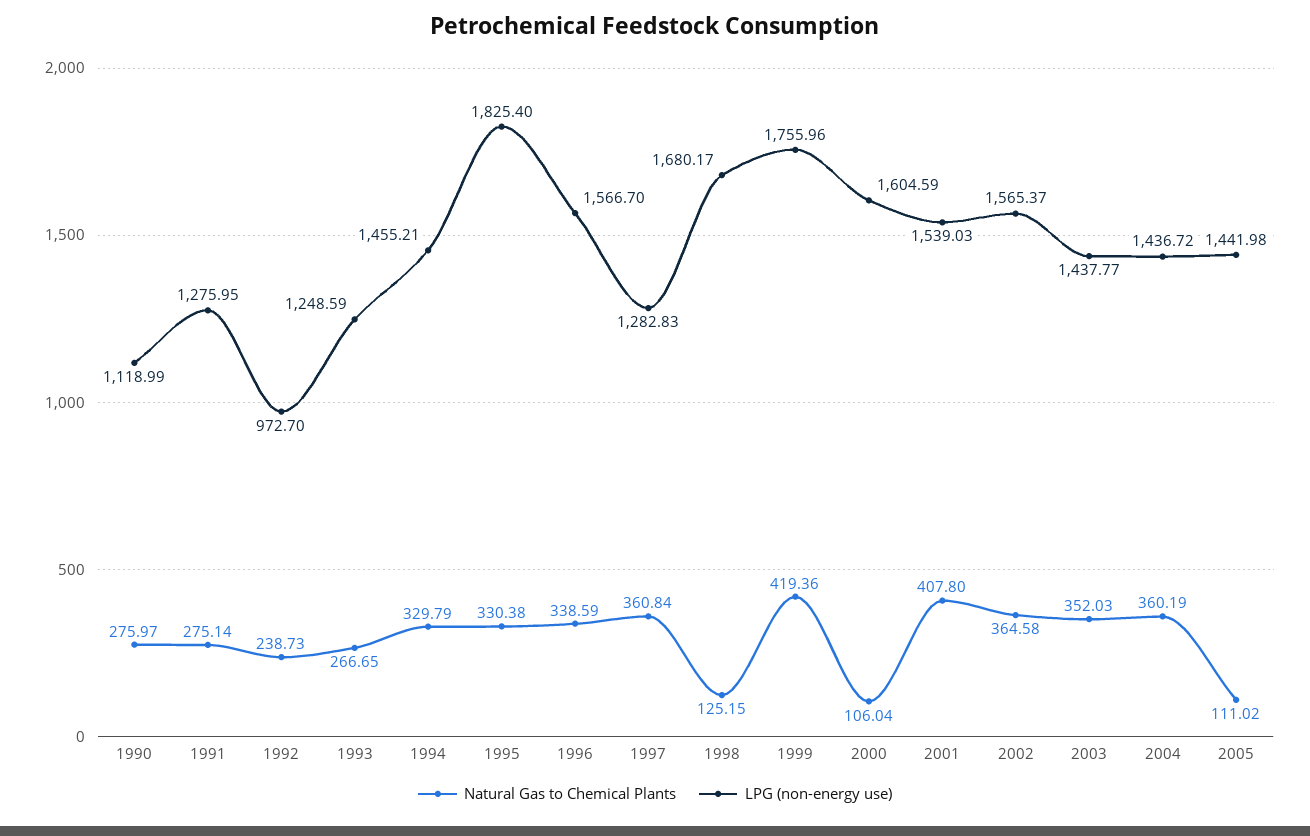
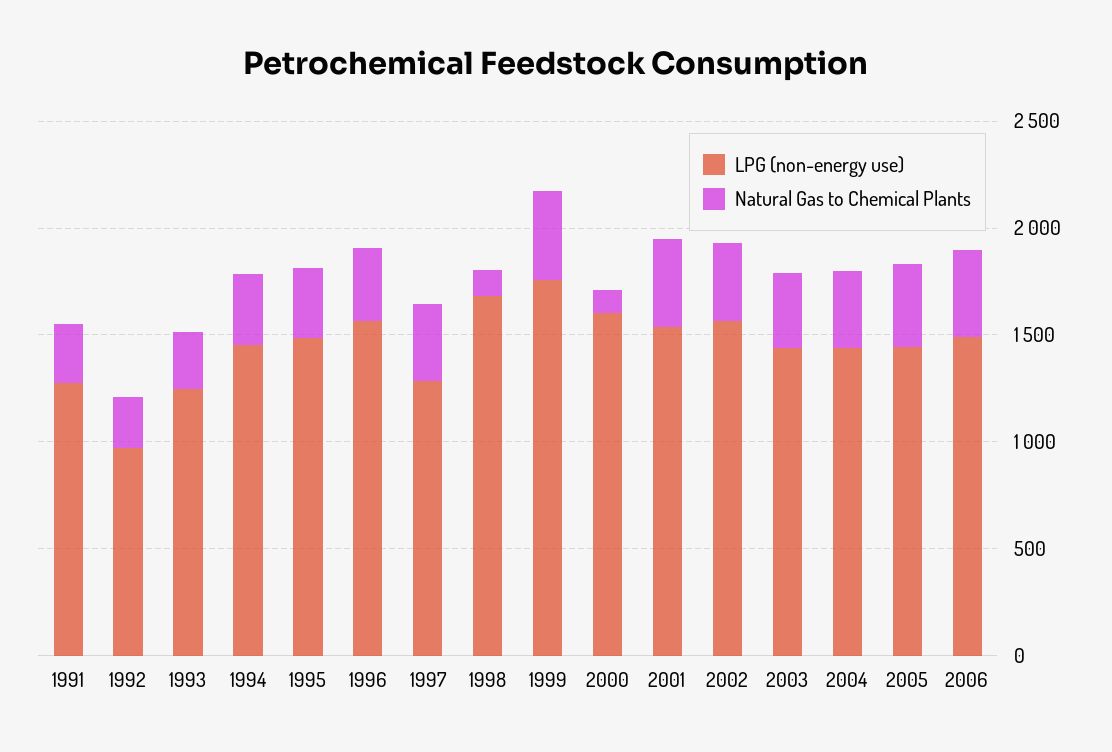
Natural Gas to Chemical Plants, 1990: 275.97 -> none
LPG (non-energy use), 1990: 1118.99 -> none
LPG (non-energy use), 1995: 1825.4 -> 1500
Natural Gas to Chemical Plants, 2005: 111.02 -> 400
LPG (non-energy use), 2006: none -> 1500
Natural Gas to Chemical Plants, 2006: none -> 400

